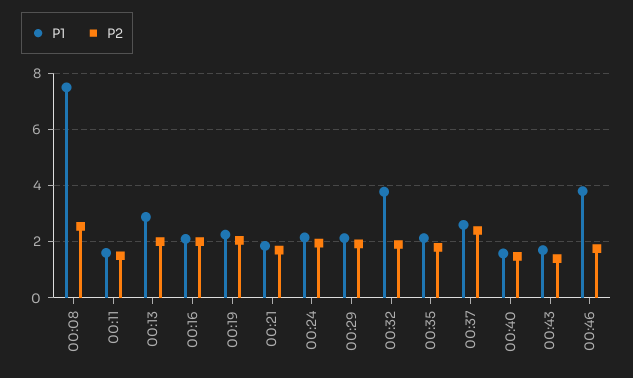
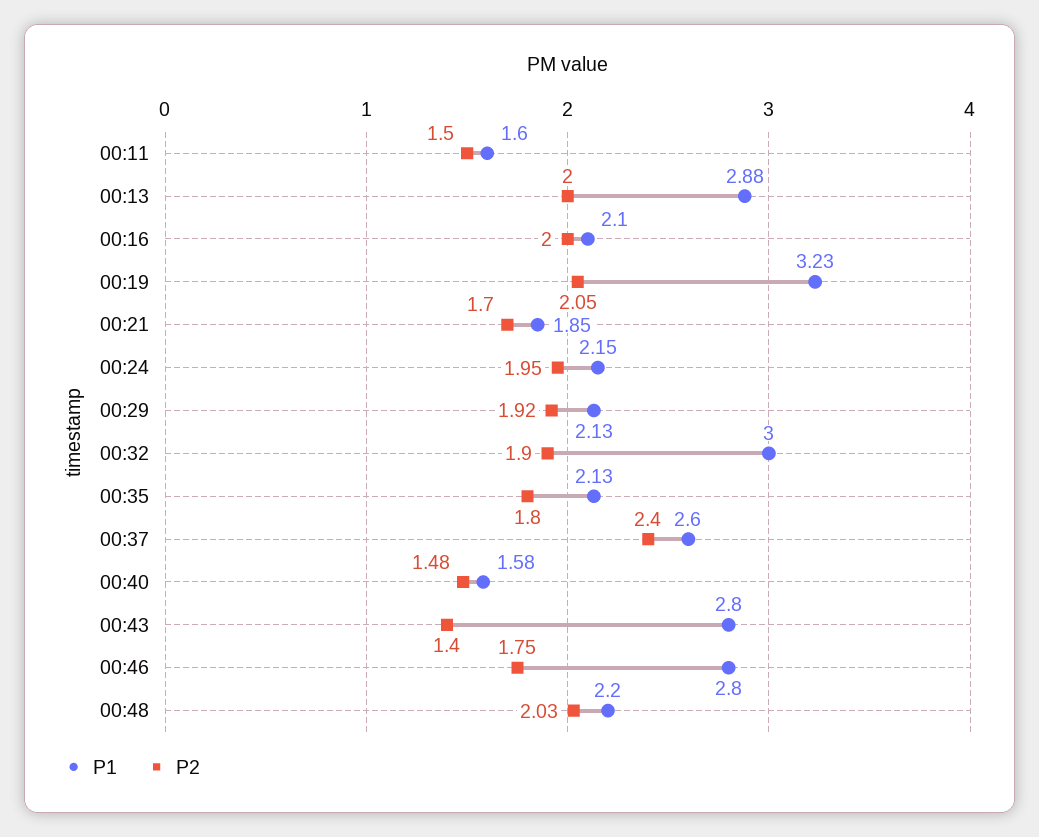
P1, 00:08: 7.5 -> none
P2, 00:08: 2.5 -> none
P1, 00:19: 2.25 -> 3.23
P1, 00:32: 3.75 -> 3
P1, 00:43: 1.75 -> 2.8
P1, 00:46: 3.75 -> 2.8
P1, 00:48: none -> 2.2
P2, 00:48: none -> 2.03

